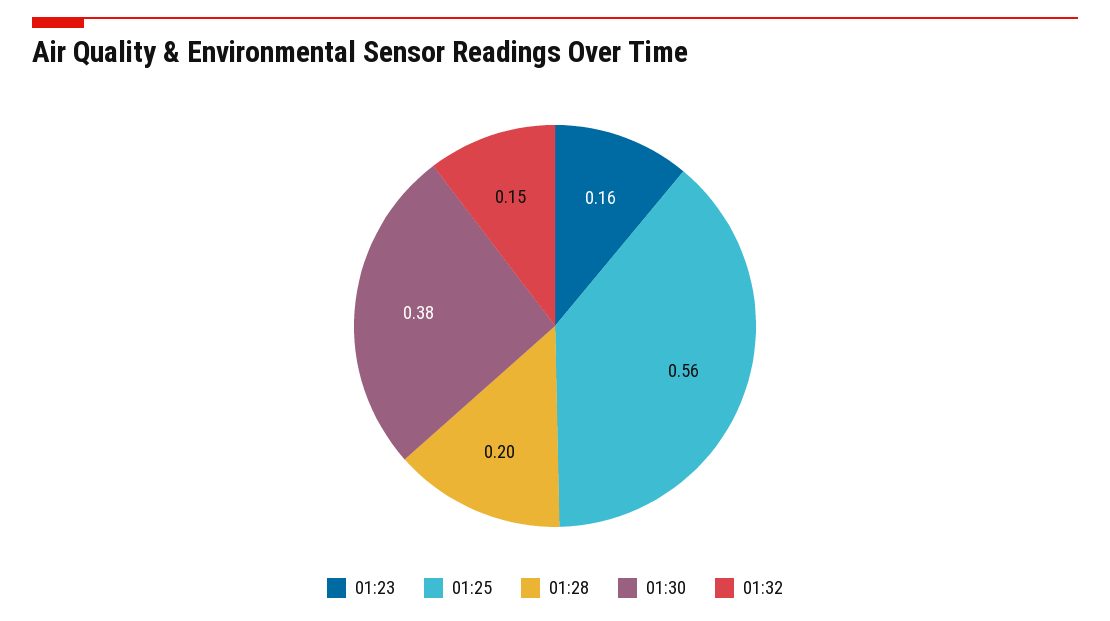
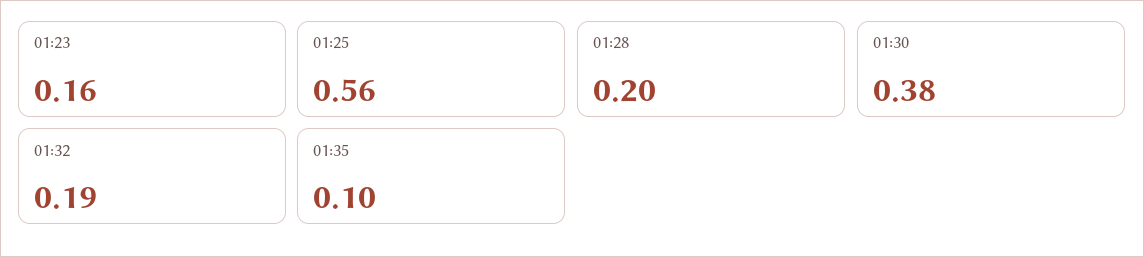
01:32: 0.15 -> 0.19
01:35: none -> 0.1

